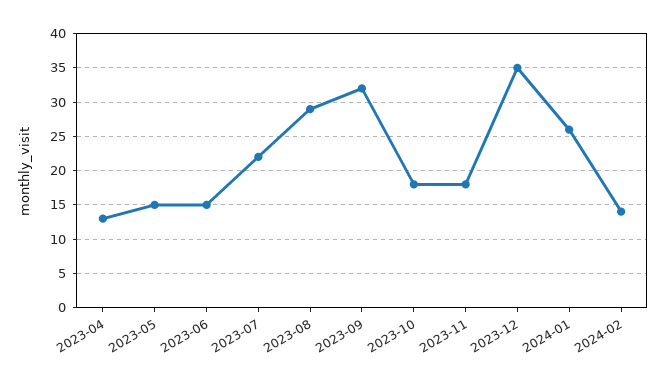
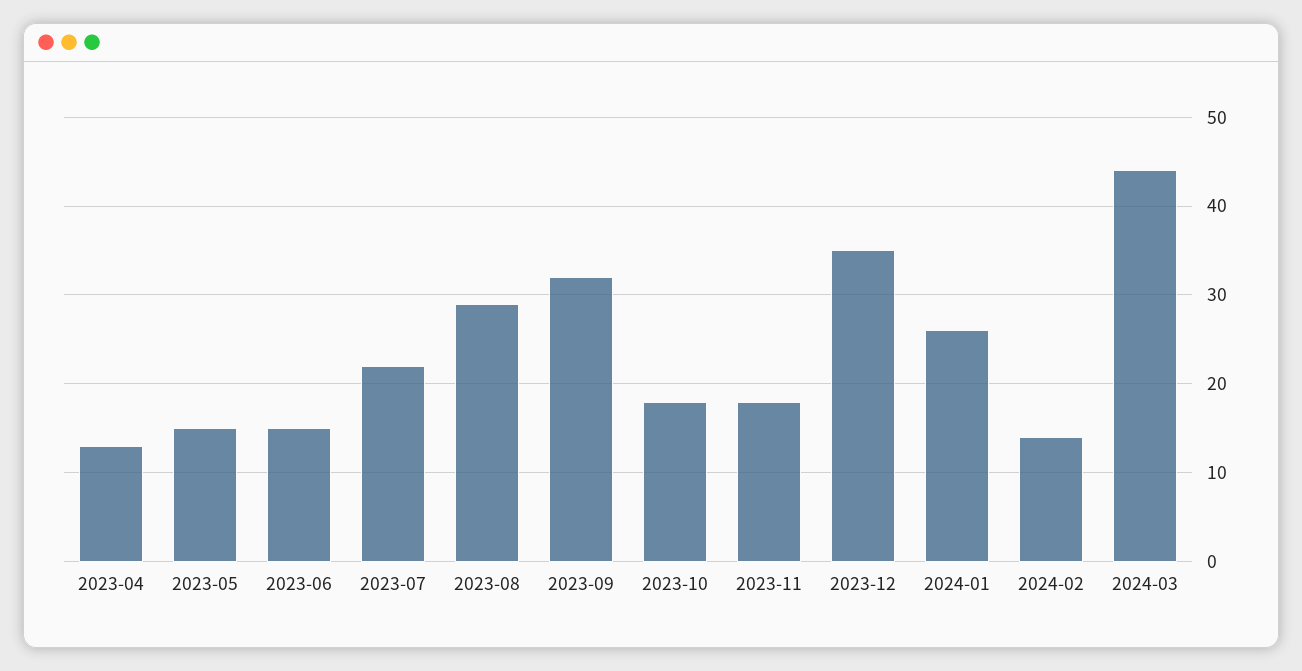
2024-03: none -> 44

